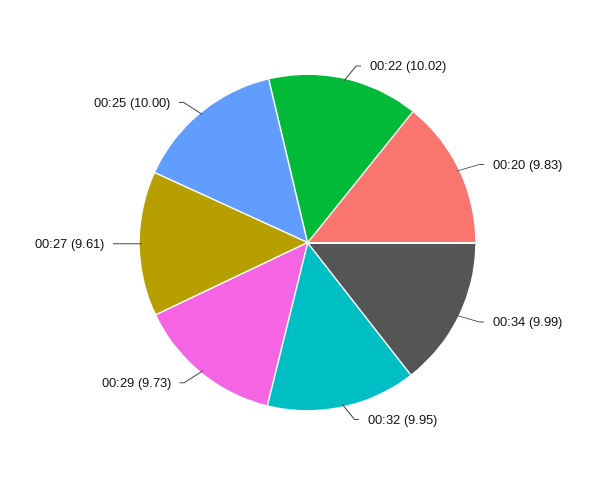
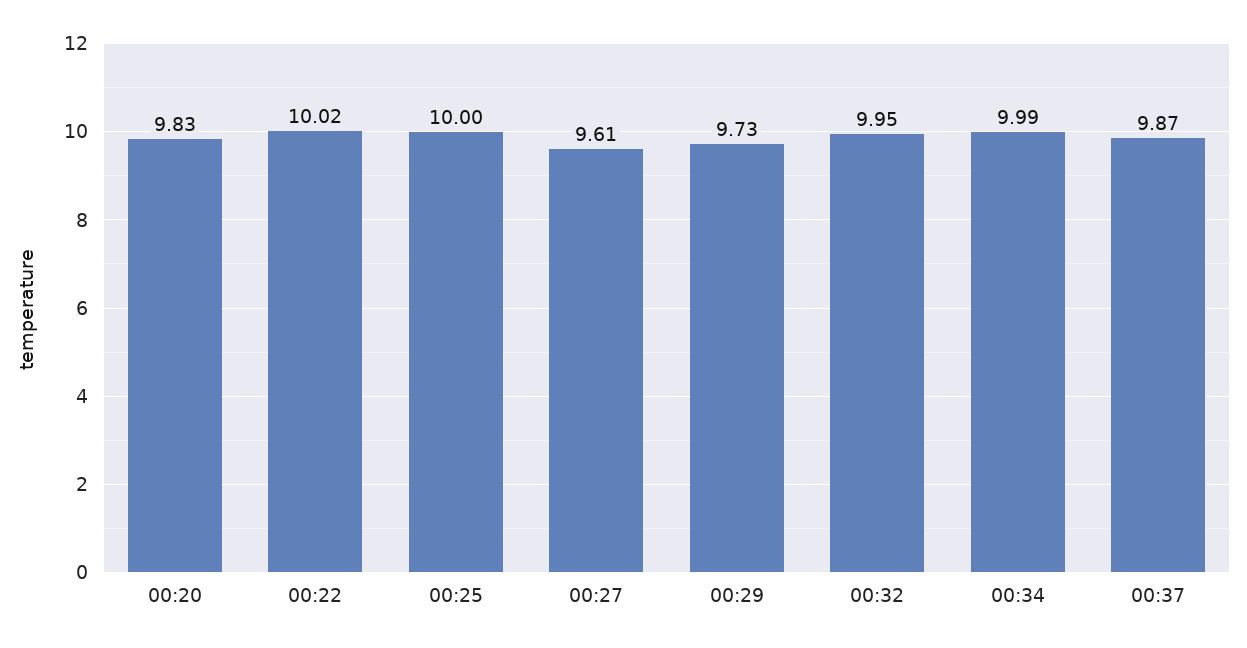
00:37: none -> 9.87

